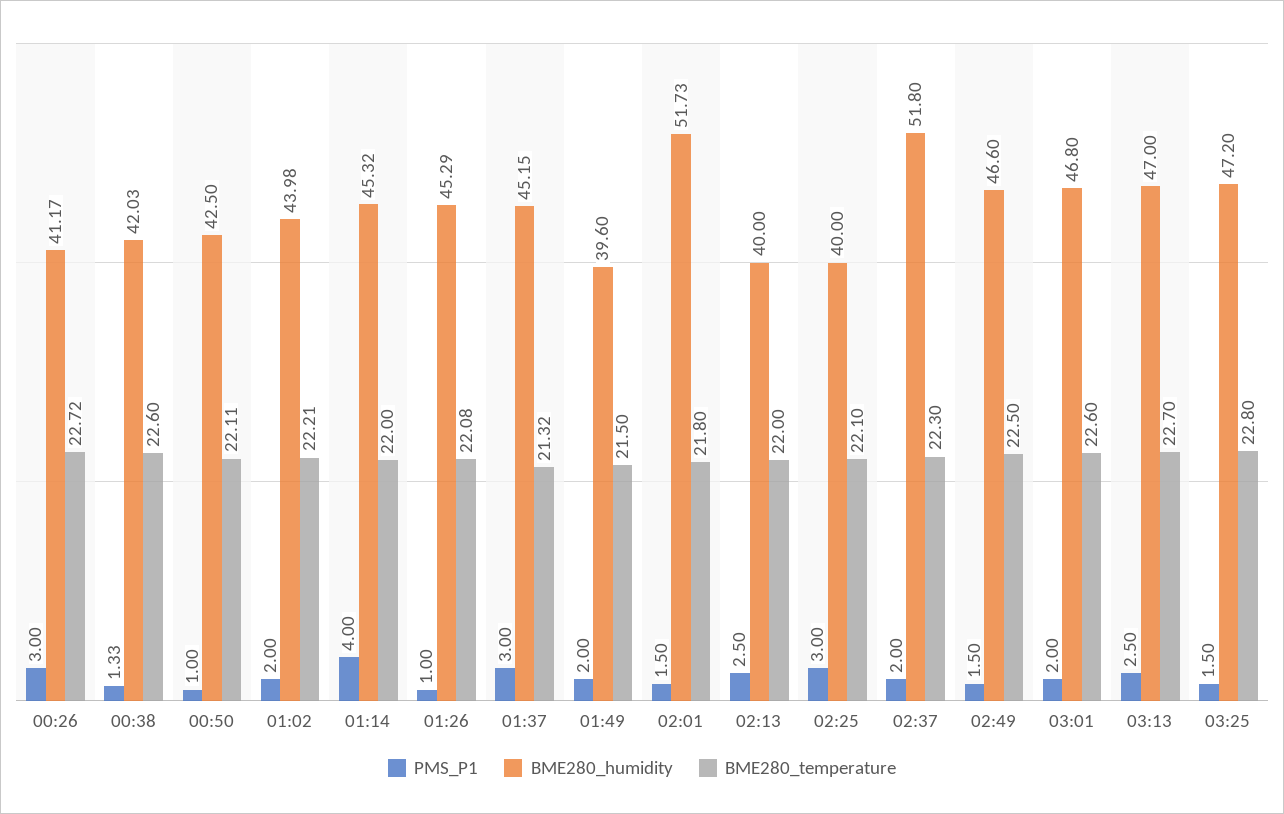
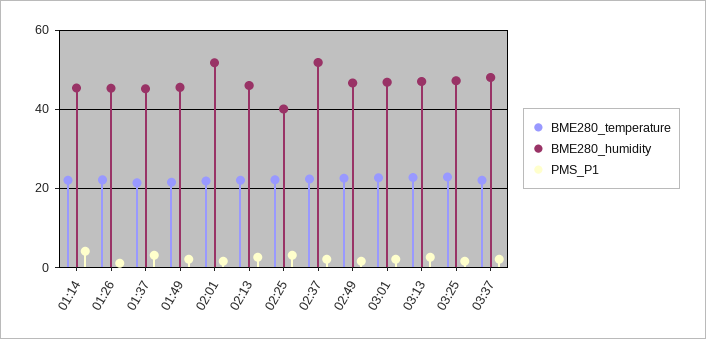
PMS_P1, 00:26: 3 -> none
BME280_humidity, 00:26: 41.17 -> none
BME280_temperature, 00:26: 22.72 -> none
PMS_P1, 00:38: 1.33 -> none
BME280_humidity, 00:38: 42.03 -> none
BME280_temperature, 00:38: 22.6 -> none
PMS_P1, 00:50: 1 -> none
BME280_humidity, 00:50: 42.5 -> none
BME280_temperature, 00:50: 22.11 -> none
PMS_P1, 01:02: 2 -> none
BME280_humidity, 01:02: 43.98 -> none
BME280_temperature, 01:02: 22.21 -> none
BME280_humidity, 01:49: 39.6 -> 46
BME280_humidity, 02:13: 40 -> 46
BME280_temperature, 03:37: none -> 22
BME280_humidity, 03:37: none -> 48
PMS_P1, 03:37: none -> 2

